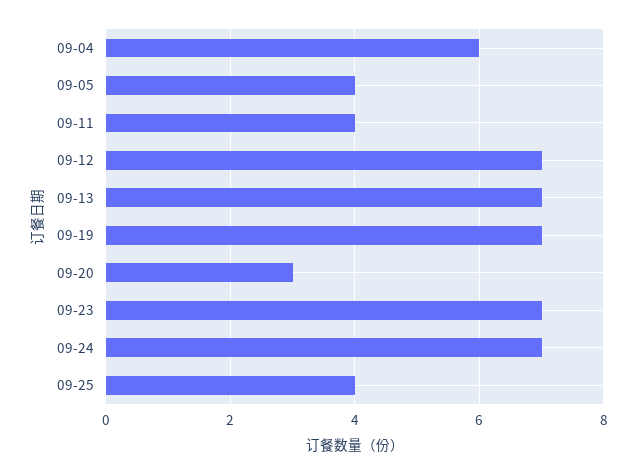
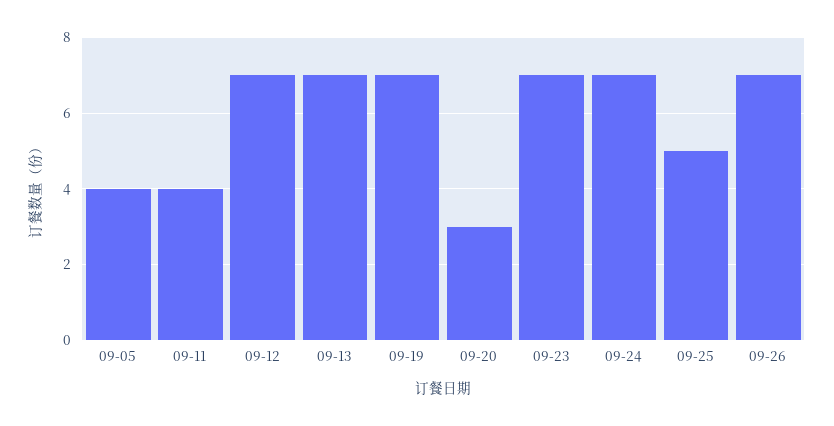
09-04: 6 -> none
09-25: 4 -> 5
09-26: none -> 7

